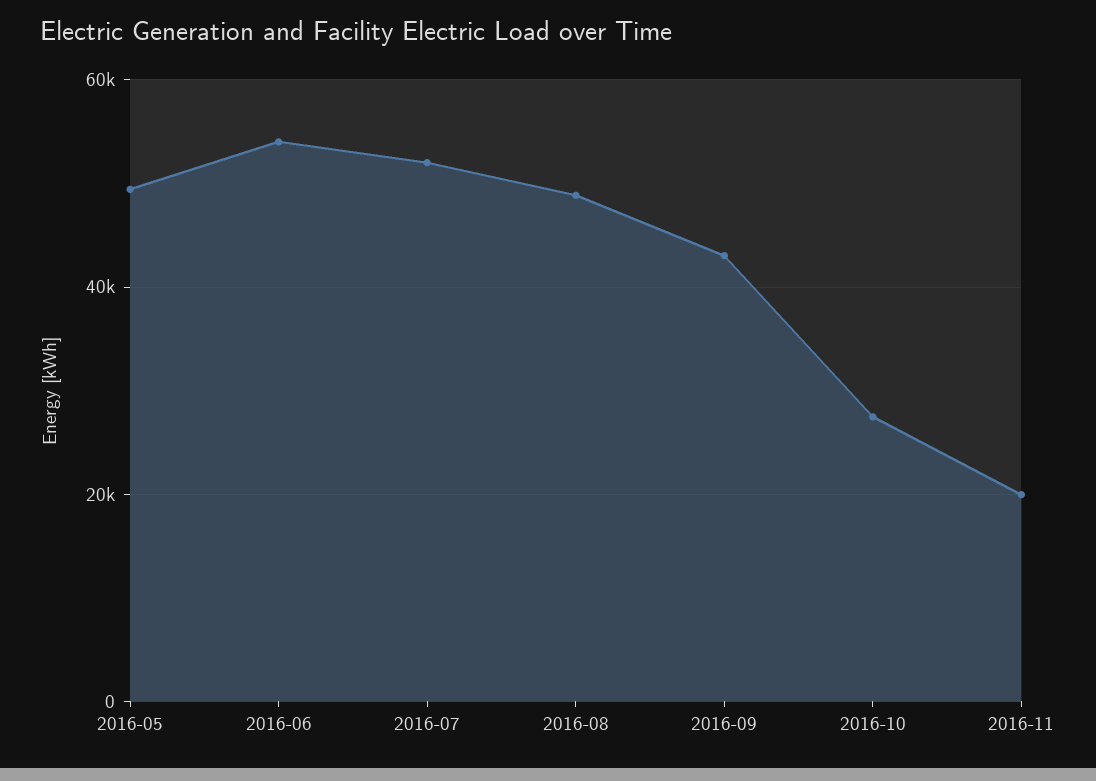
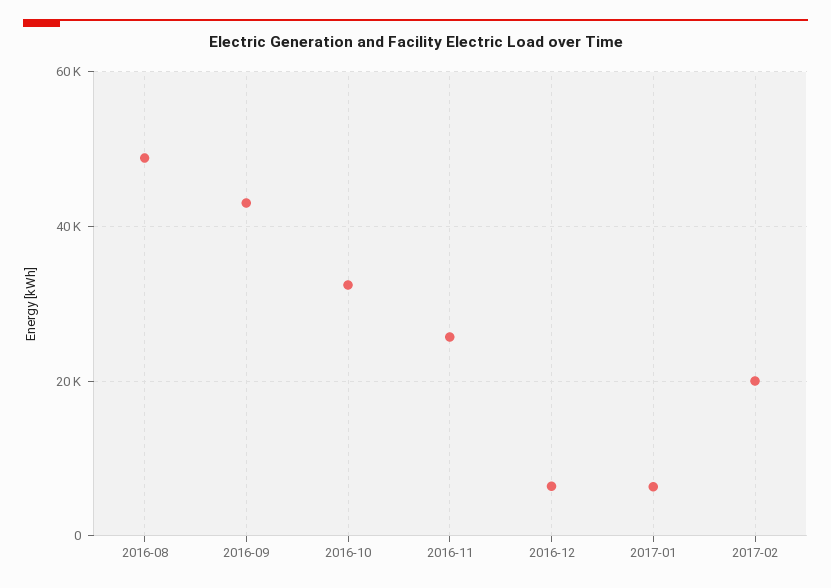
2016-05: 50000 -> none
2016-06: 54000 -> none
2016-07: 52000 -> none
2016-10: 28000 -> 32000
2016-11: 20000 -> 26000
2016-12: none -> 6000
2017-01: none -> 6000
2017-02: none -> 20000

